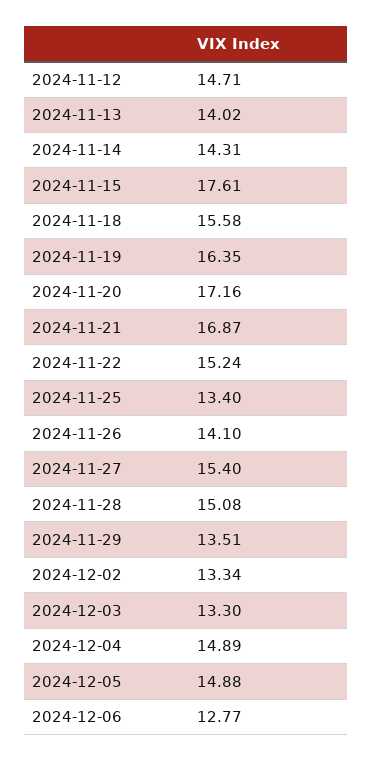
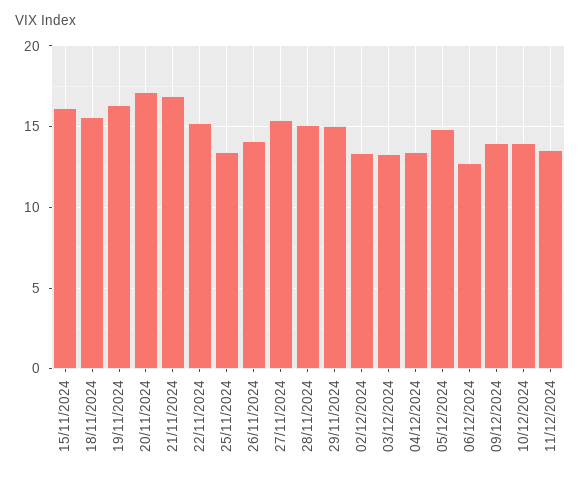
2024-11-12: 14.71 -> none
2024-11-13: 14.02 -> none
2024-11-14: 14.31 -> none
2024-11-15: 17.61 -> 16
2024-11-29: 13.51 -> 15
2024-12-04: 14.89 -> 13.5
09/12/2024: none -> 14
10/12/2024: none -> 14
11/12/2024: none -> 13.5

